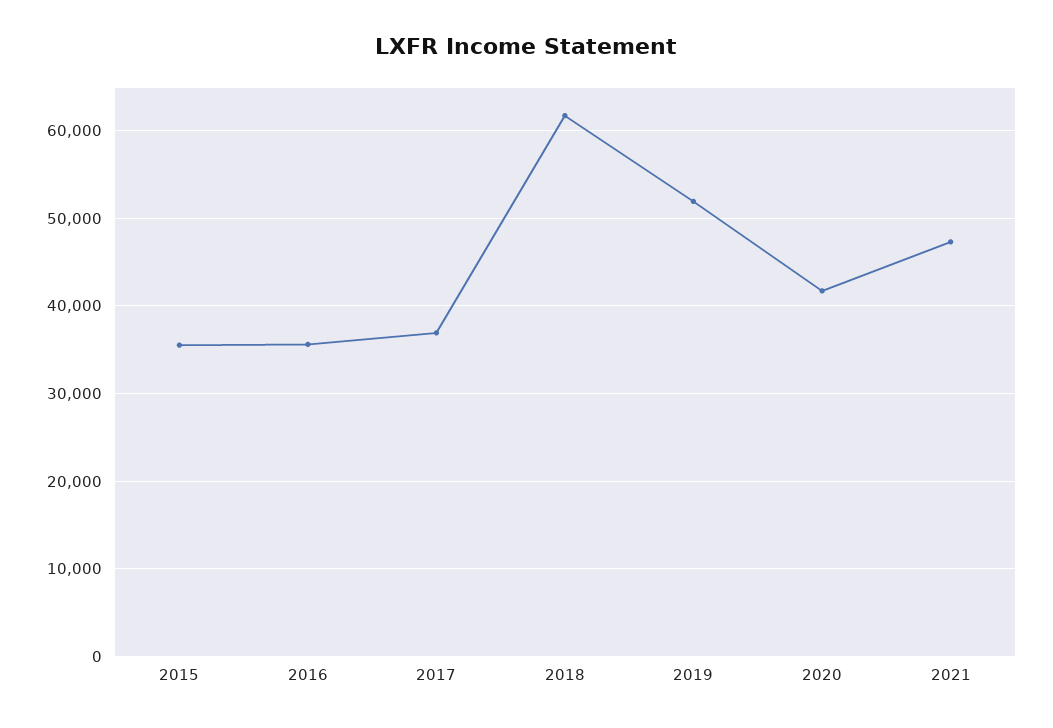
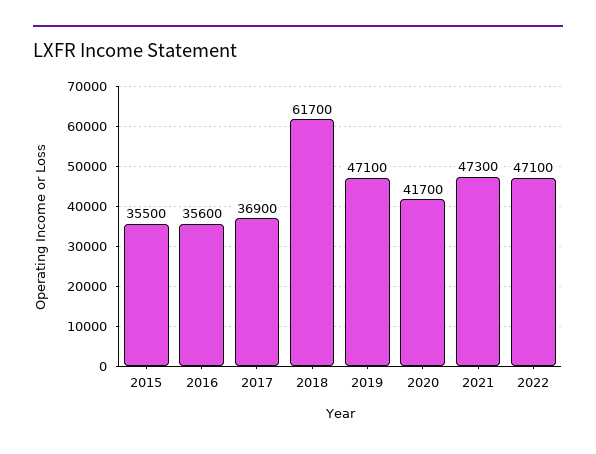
2019: 52000 -> 47100
2022: none -> 47100

